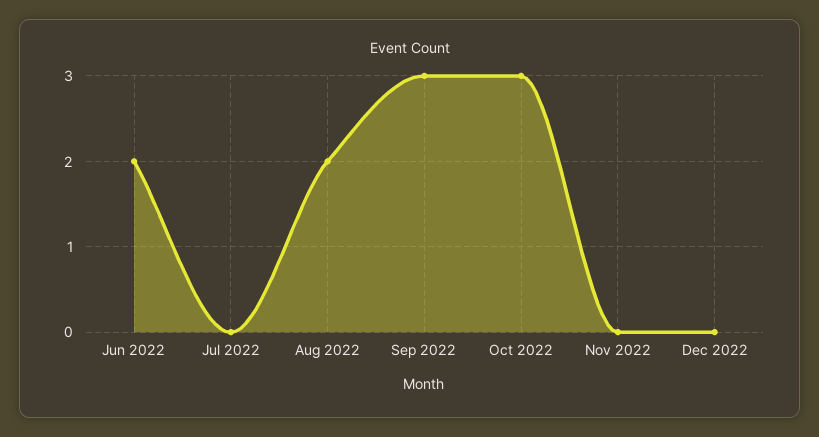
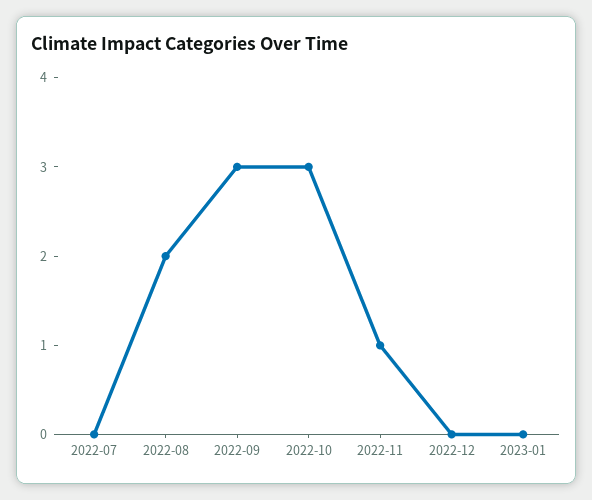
Jun 2022: 2 -> none
Nov 2022: 0 -> 1
2023-01: none -> 0

